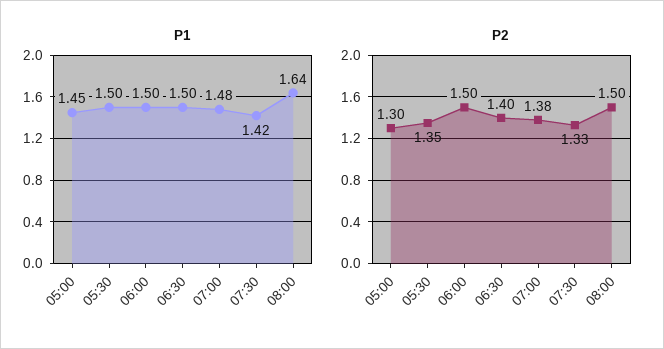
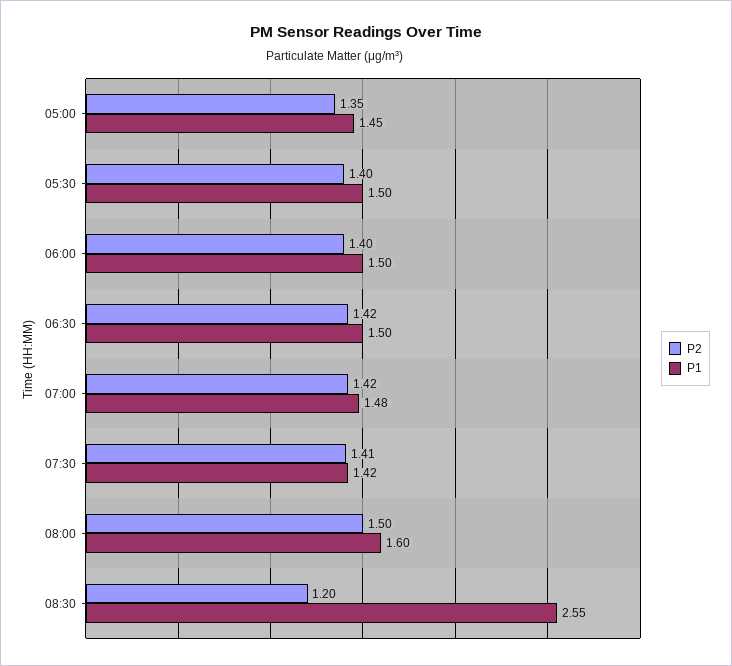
P1, 08:00: 1.64 -> 1.6
P2, 05:00: 1.3 -> 1.35
P2, 05:30: 1.35 -> 1.4
P2, 06:00: 1.5 -> 1.4
P2, 06:30: 1.4 -> 1.42
P2, 07:00: 1.38 -> 1.42
P2, 07:30: 1.33 -> 1.41
P2, 08:30: none -> 1.2
P1, 08:30: none -> 2.55

